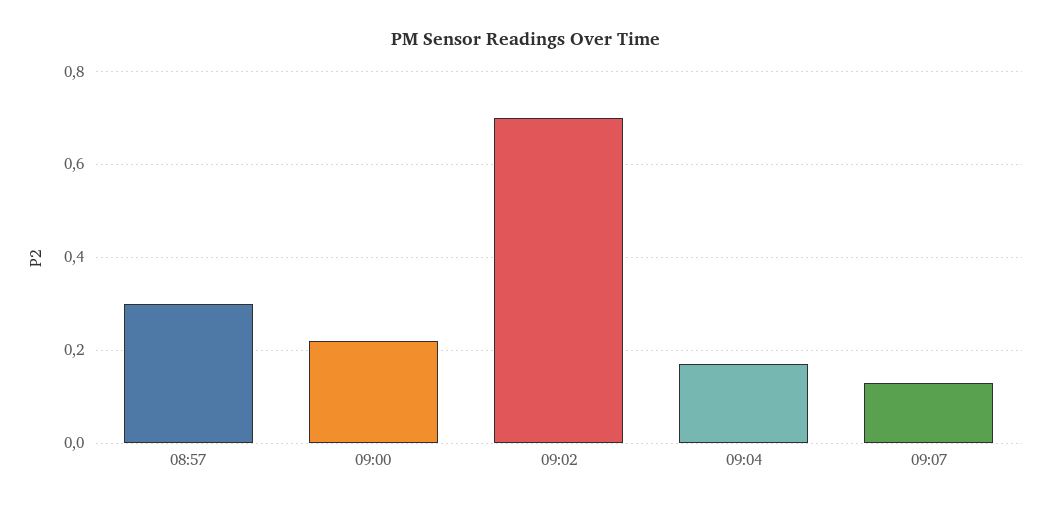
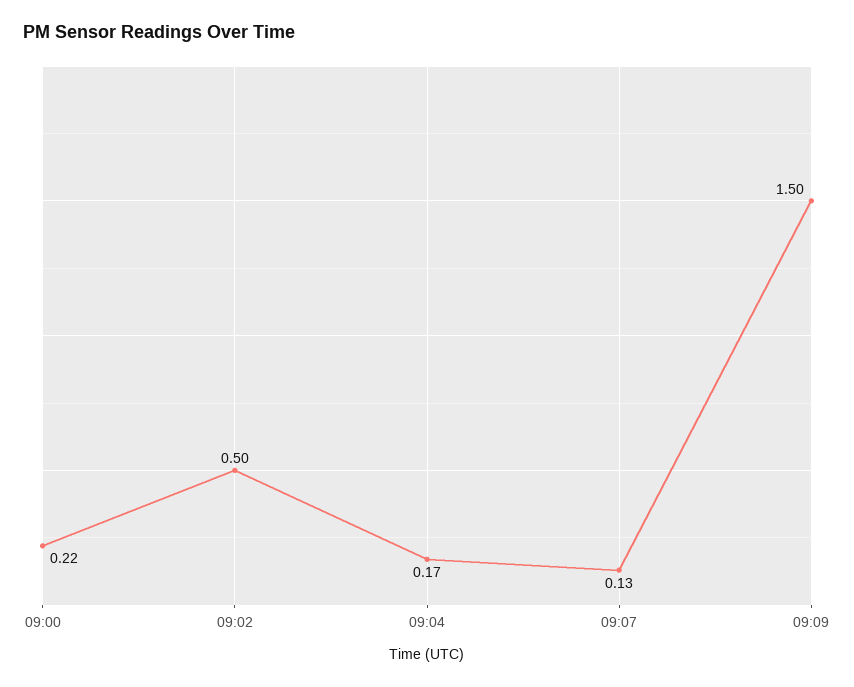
08:57: 0.3 -> none
09:02: 0.7 -> 0.5
09:09: none -> 1.5

